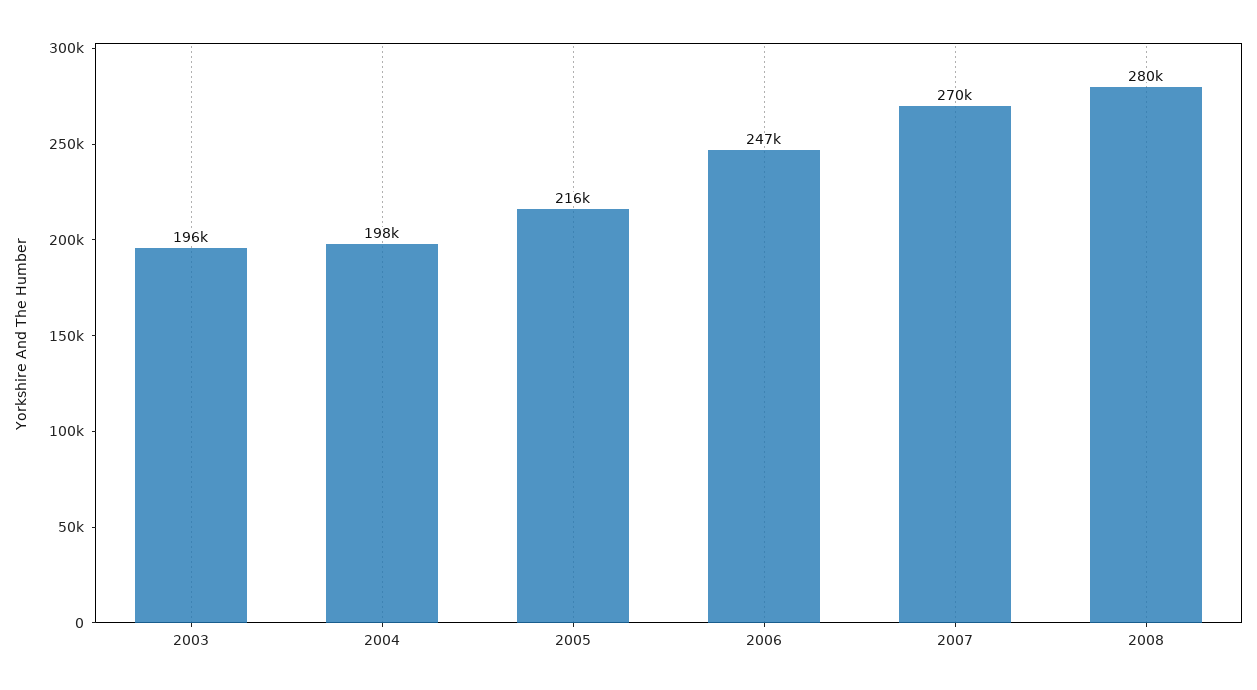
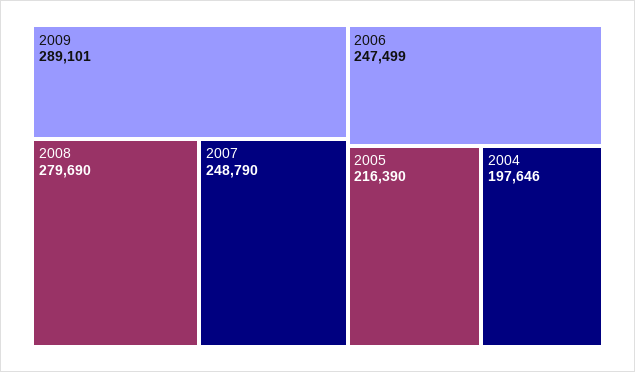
2003: 196000 -> none
2007: 270000 -> 248790
2009: none -> 289101

